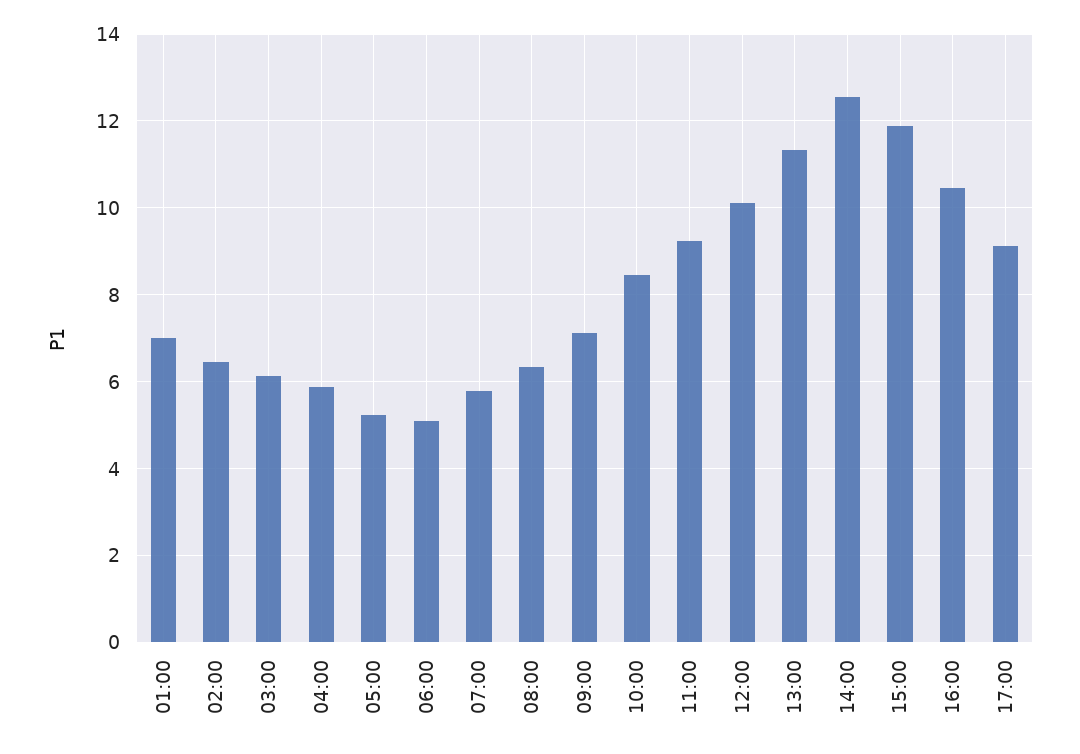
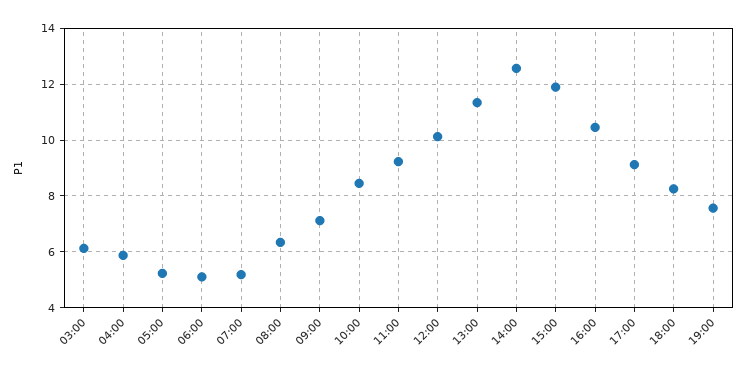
01:00: 7 -> none
02:00: 6.4 -> none
07:00: 5.8 -> 5.25
18:00: none -> 8.25
19:00: none -> 7.5

